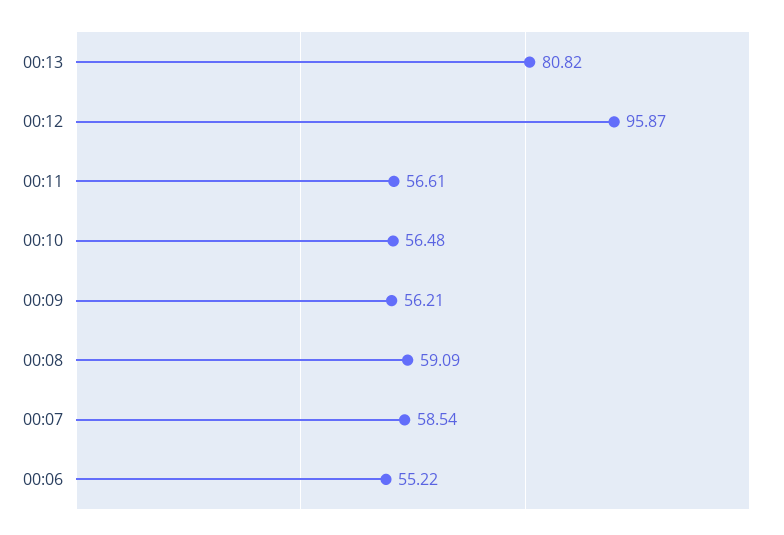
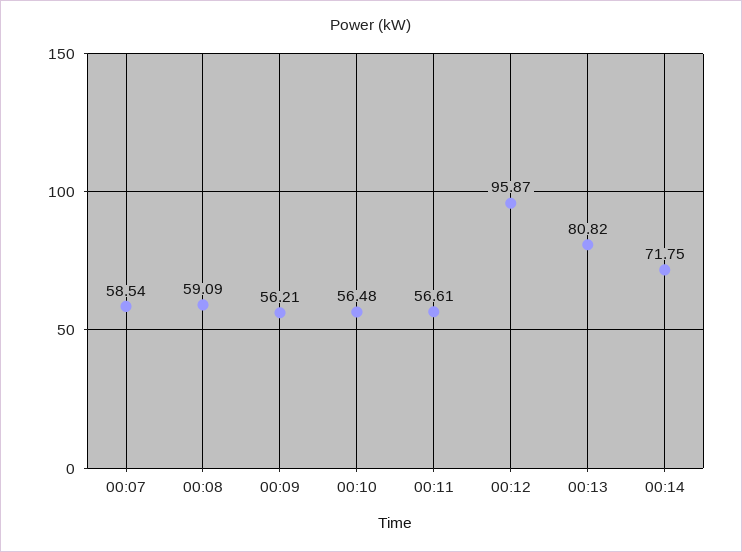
00:06: 55.22 -> none
00:14: none -> 71.75

